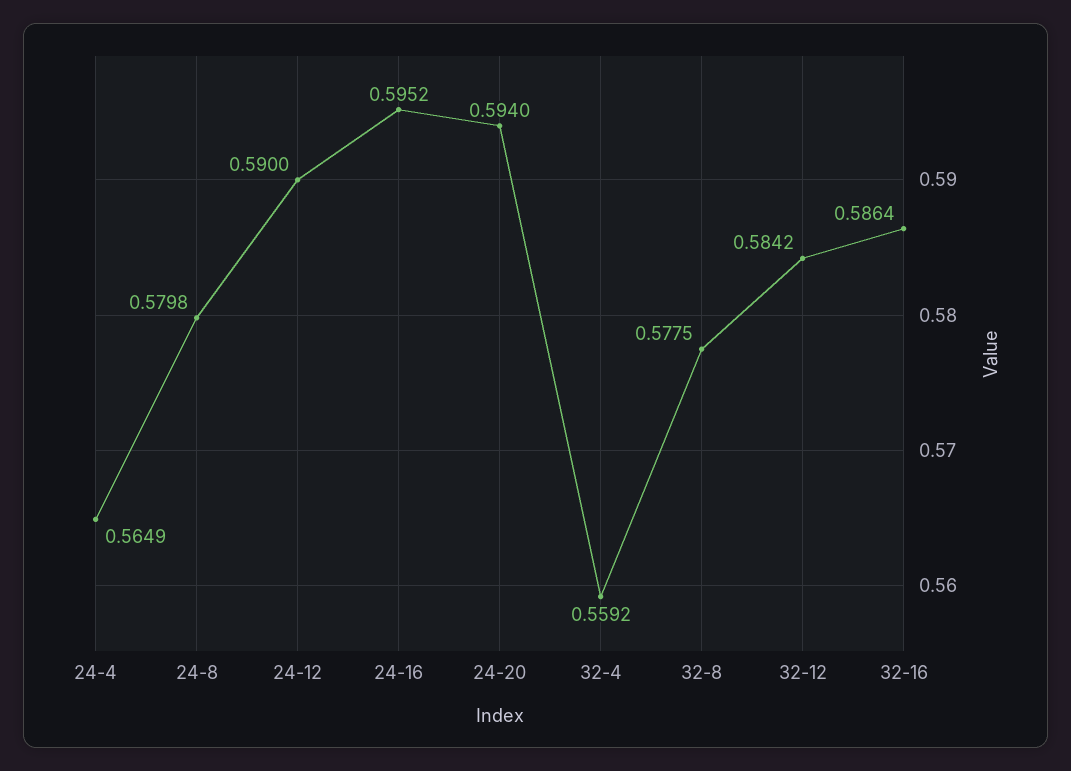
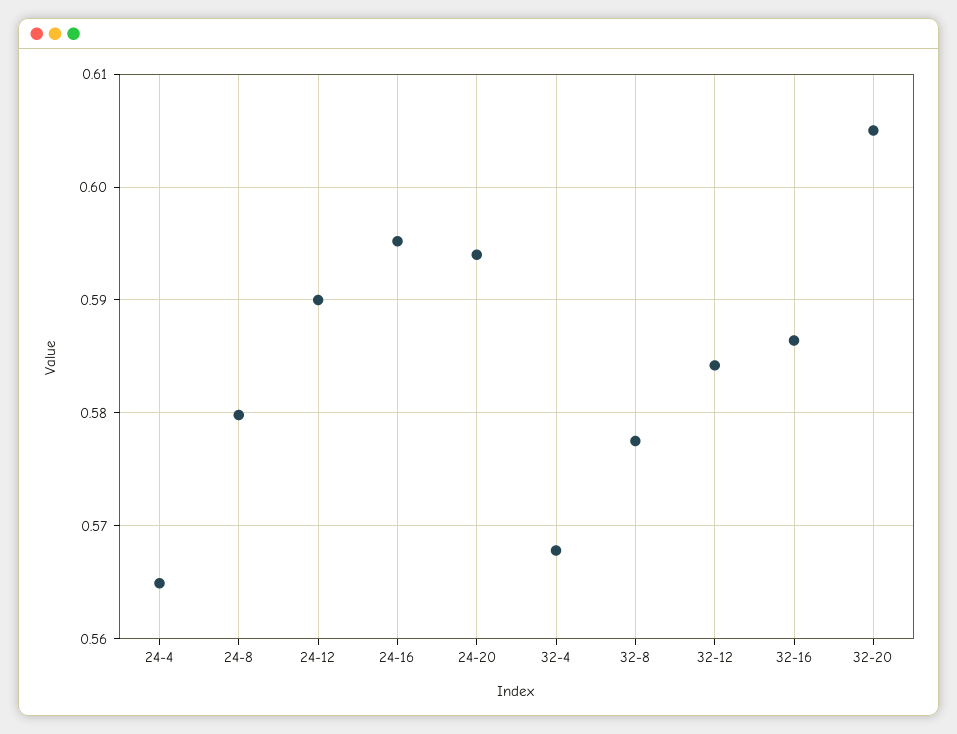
32-4: 0.5592 -> 0.568
32-20: none -> 0.605

